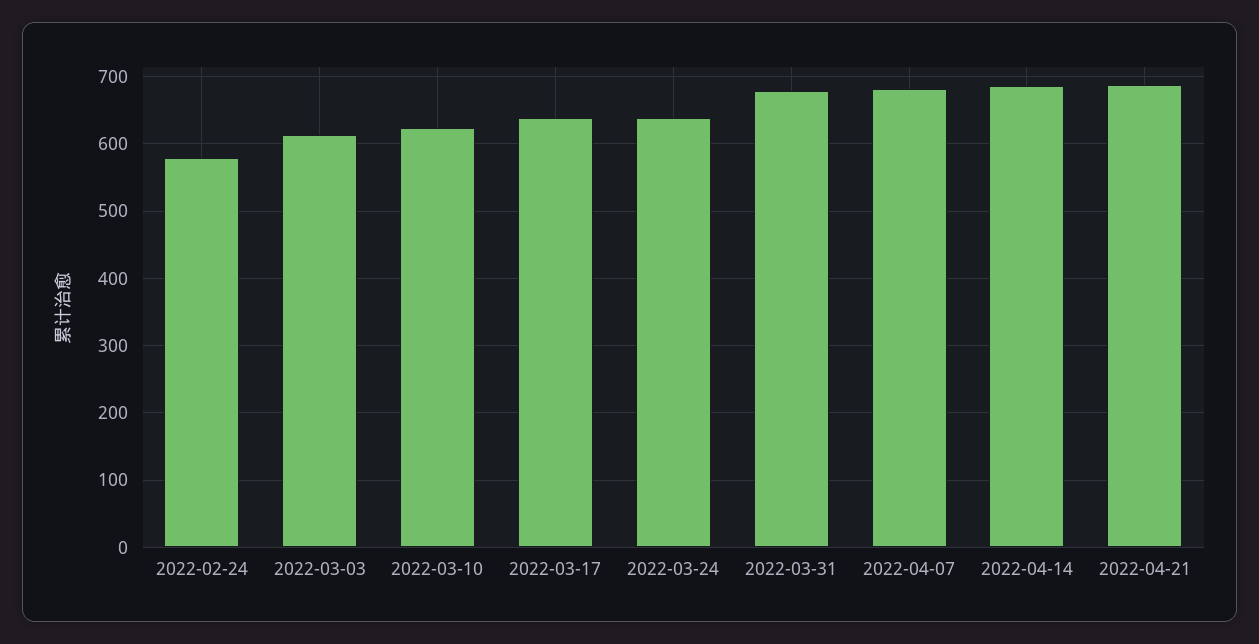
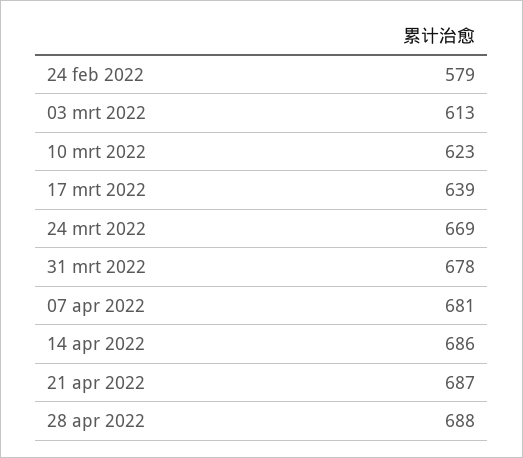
2022-03-24: 640 -> 669
28 apr 2022: none -> 688

